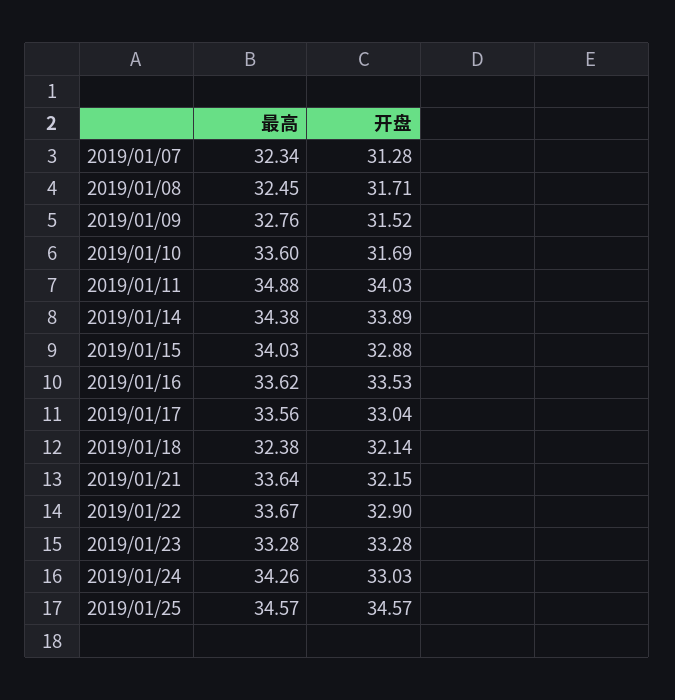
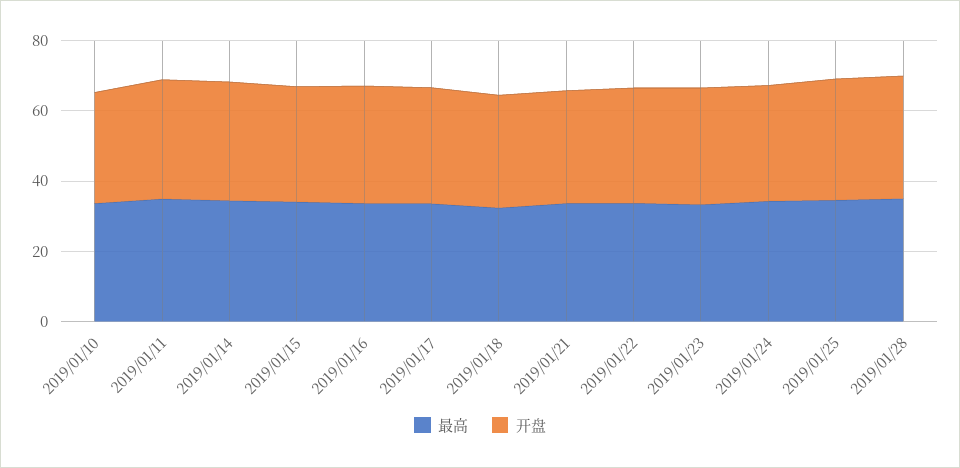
最高, 2019/01/07: 32.34 -> none
开盘, 2019/01/07: 31.28 -> none
最高, 2019/01/08: 32.45 -> none
开盘, 2019/01/08: 31.71 -> none
最高, 2019/01/09: 32.76 -> none
开盘, 2019/01/09: 31.52 -> none
最高, 2019/01/28: none -> 35
开盘, 2019/01/28: none -> 35

